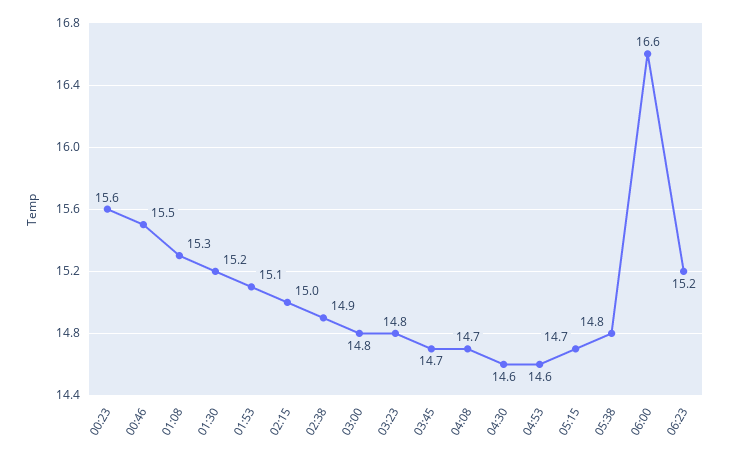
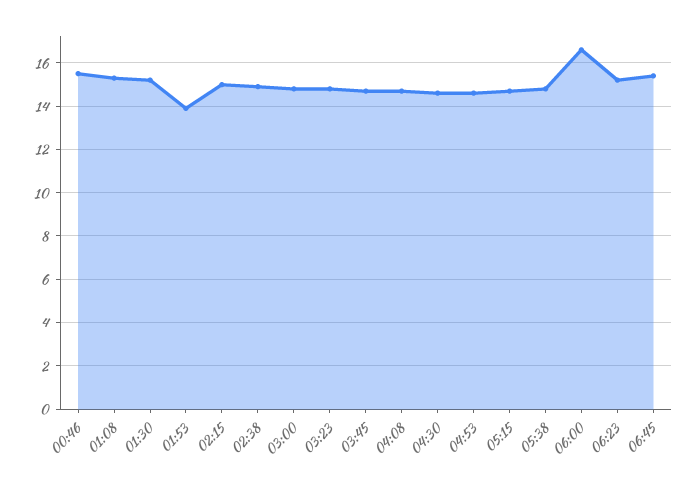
00:23: 15.6 -> none
01:53: 15.1 -> 14
06:45: none -> 15.5

